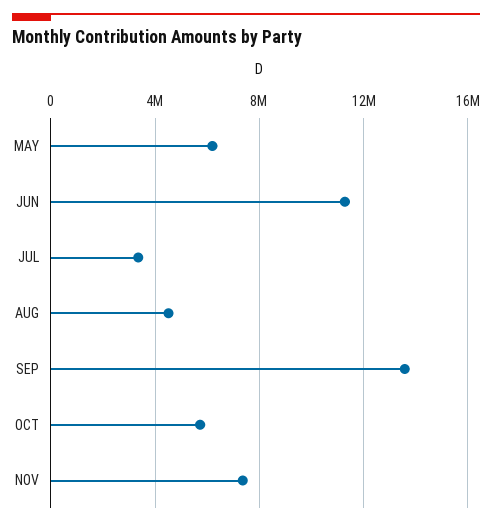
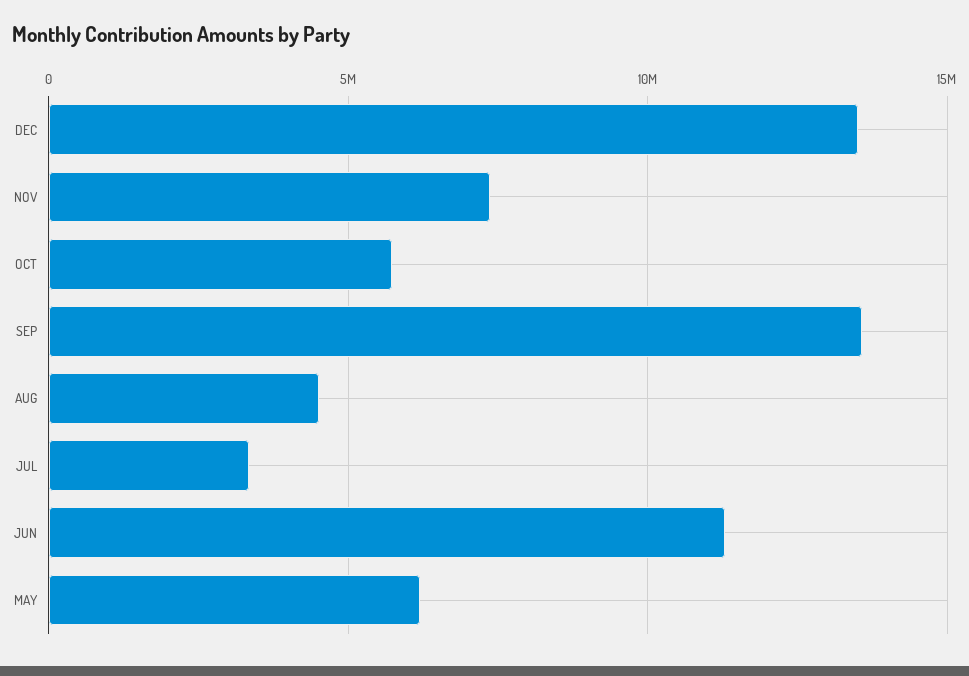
DEC: none -> 13500000

